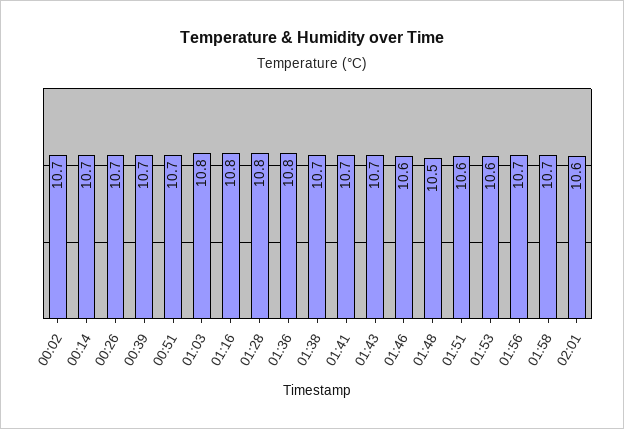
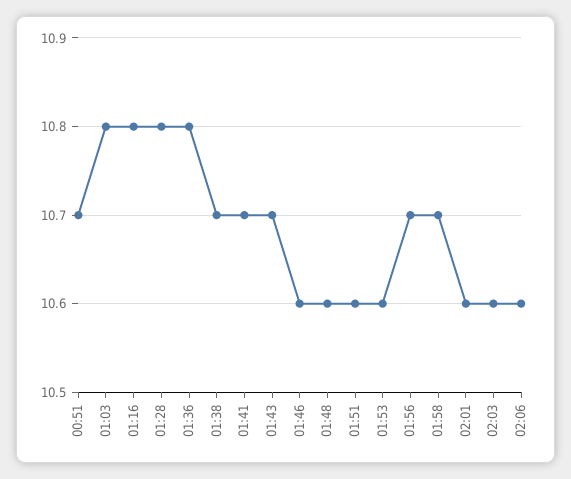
00:02: 10.7 -> none
00:14: 10.7 -> none
00:26: 10.7 -> none
00:39: 10.7 -> none
01:48: 10.5 -> 10.6
02:03: none -> 10.6
02:06: none -> 10.6

